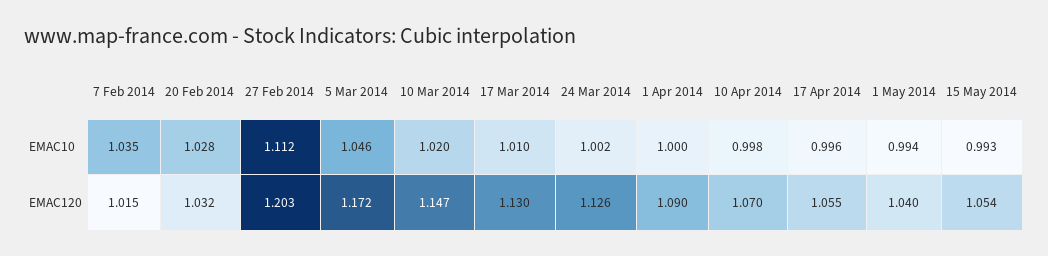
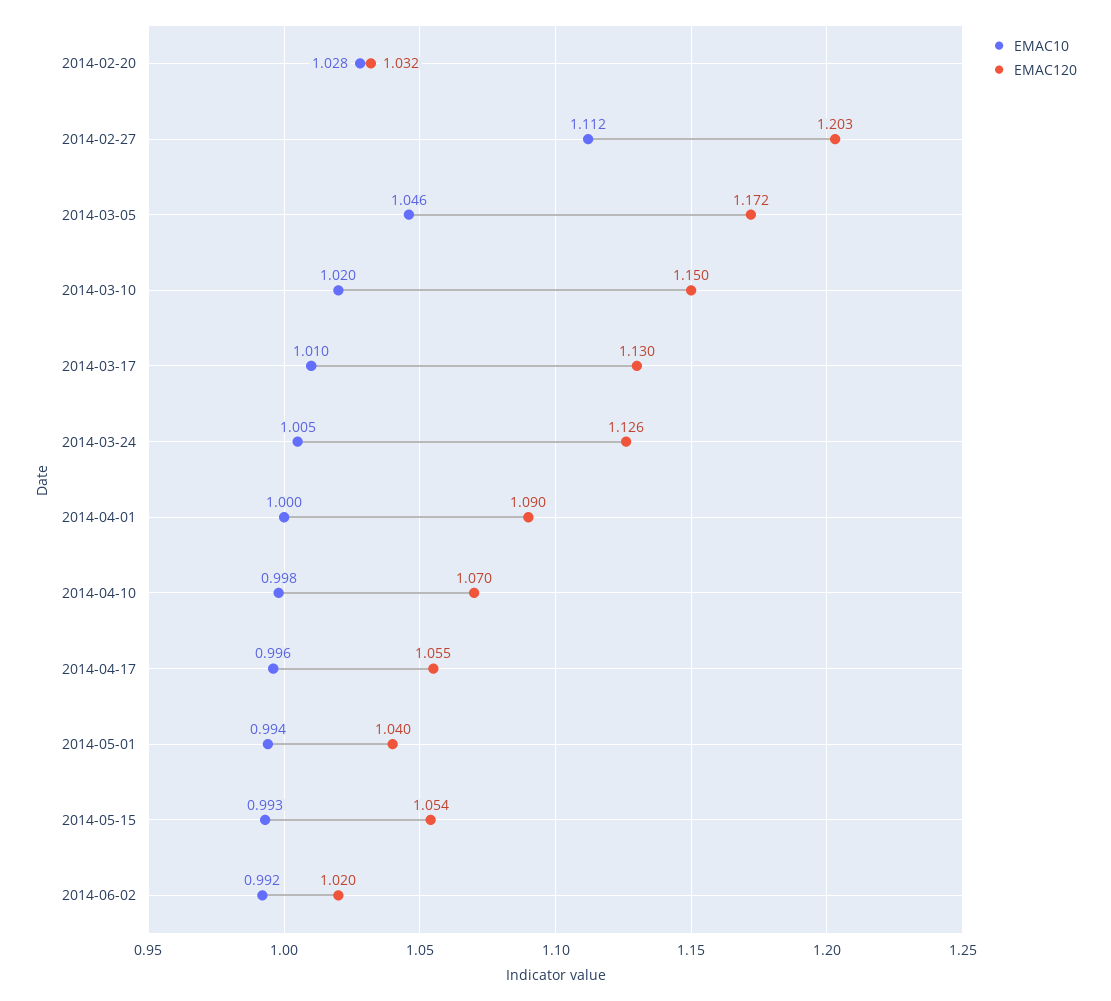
EMAC10, 7 Feb 2014: 1.035 -> none
EMAC10, 24 Mar 2014: 1.002 -> 1.005
EMAC120, 7 Feb 2014: 1.015 -> none
EMAC120, 10 Mar 2014: 1.147 -> 1.15
EMAC10, 2014-06-02: none -> 0.992
EMAC120, 2014-06-02: none -> 1.02

